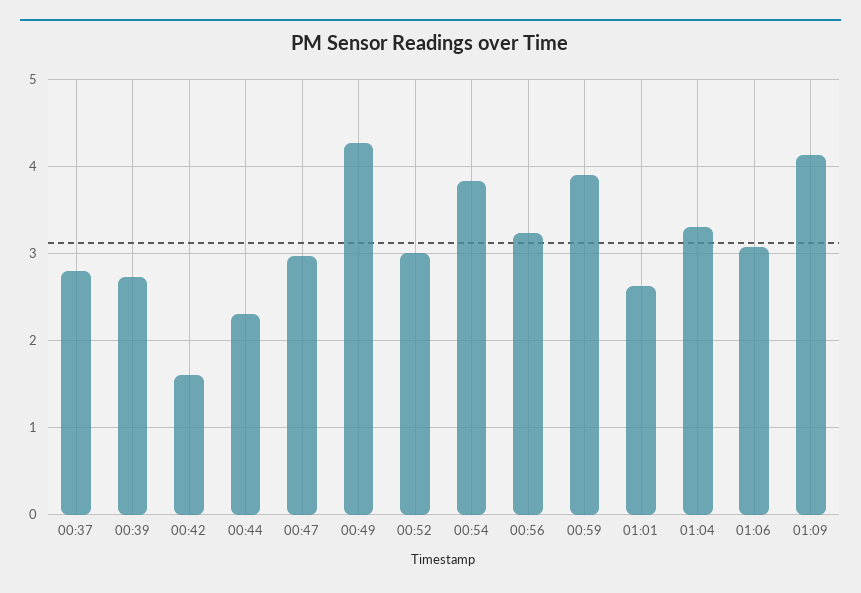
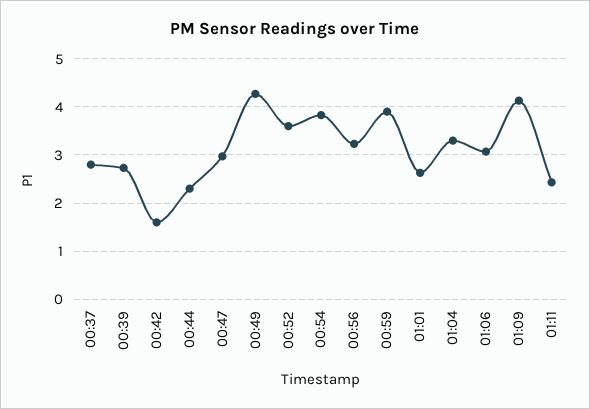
00:52: 3 -> 3.6
01:11: none -> 2.4

